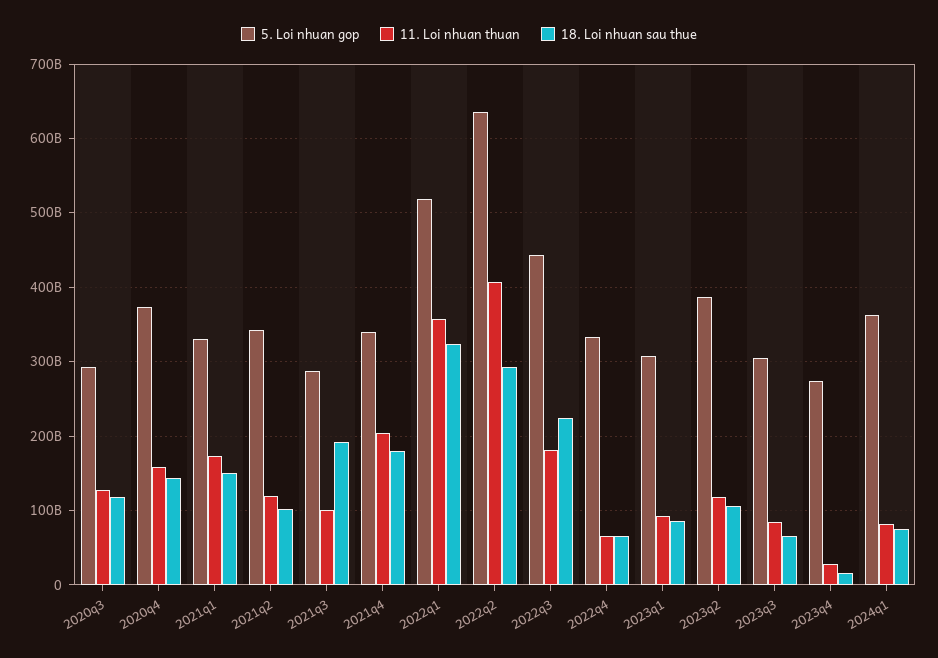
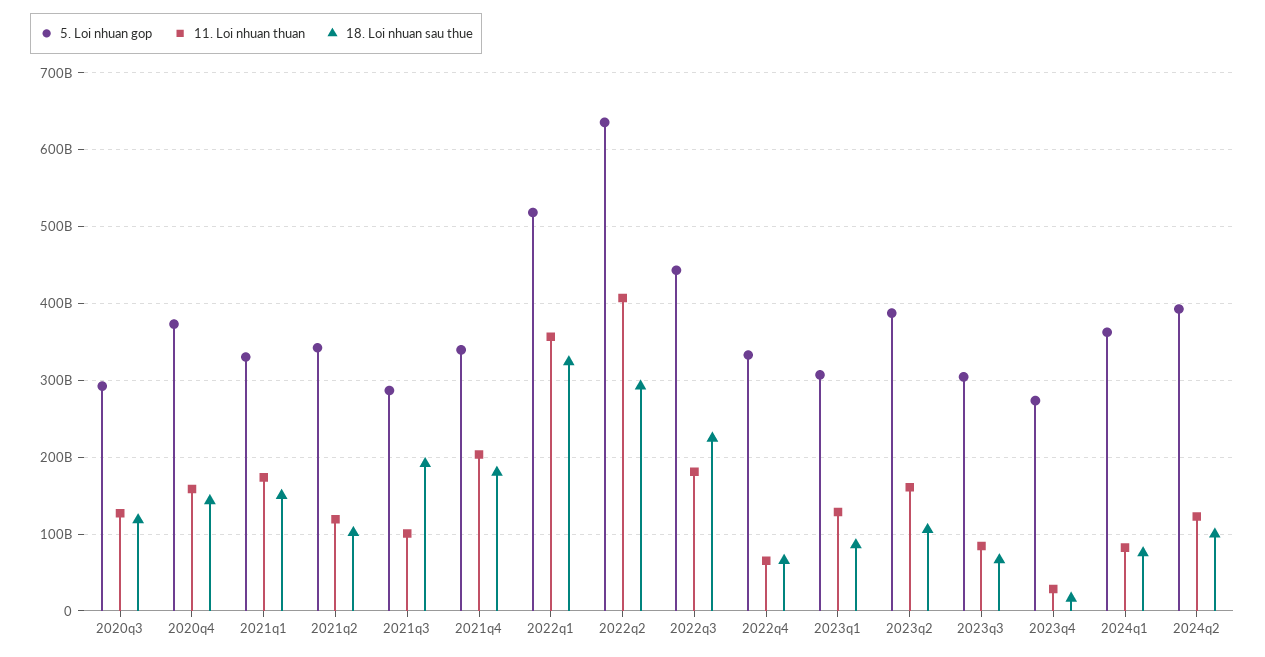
11. Loi nhuan thuan, 2023q1: 90000000000 -> 130000000000
11. Loi nhuan thuan, 2023q2: 120000000000 -> 160000000000
5. Loi nhuan gop, 2024q2: none -> 390000000000
11. Loi nhuan thuan, 2024q2: none -> 120000000000
18. Loi nhuan sau thue, 2024q2: none -> 100000000000

